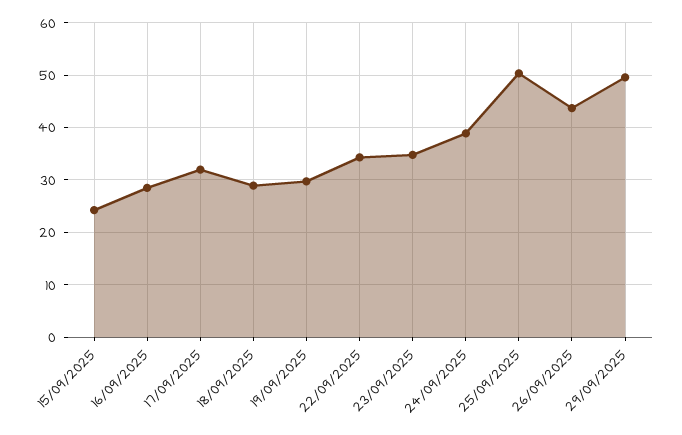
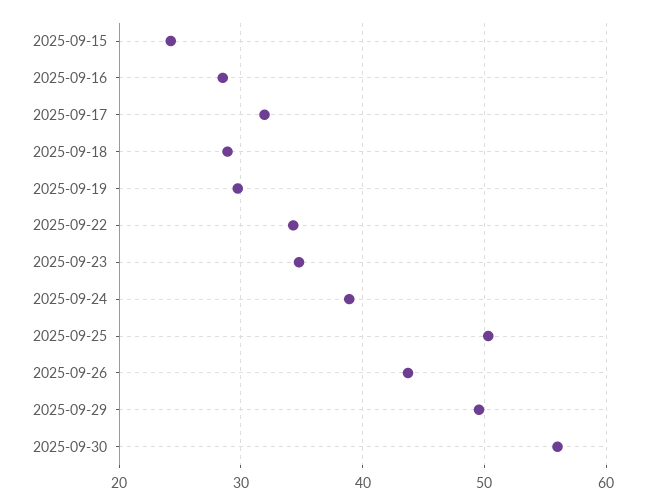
2025-09-30: none -> 56

